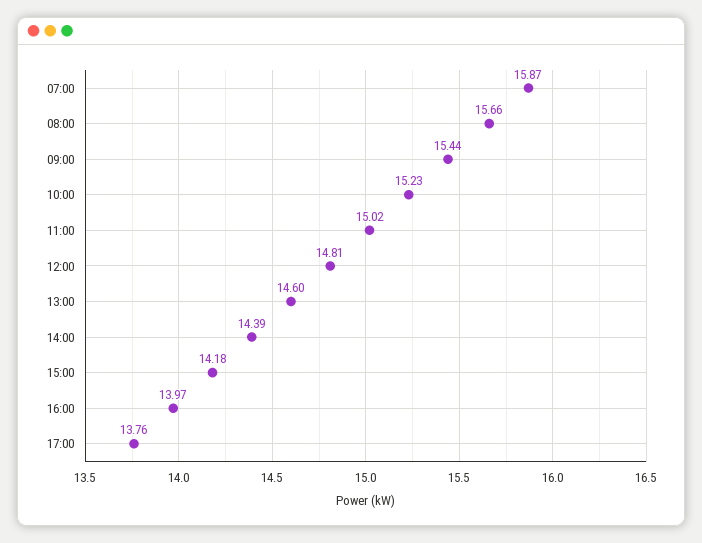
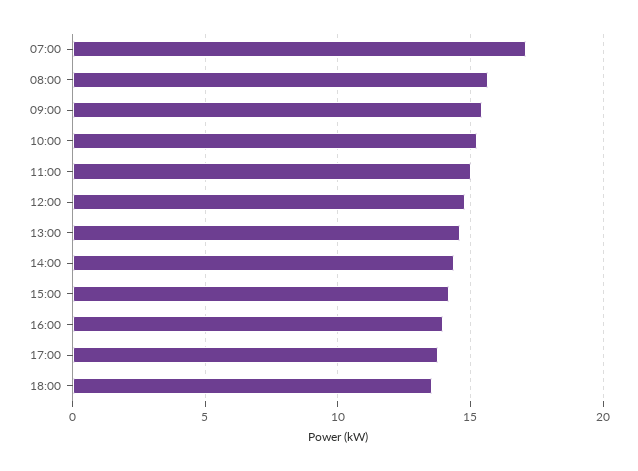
07:00: 15.87 -> 17
18:00: none -> 13.5

